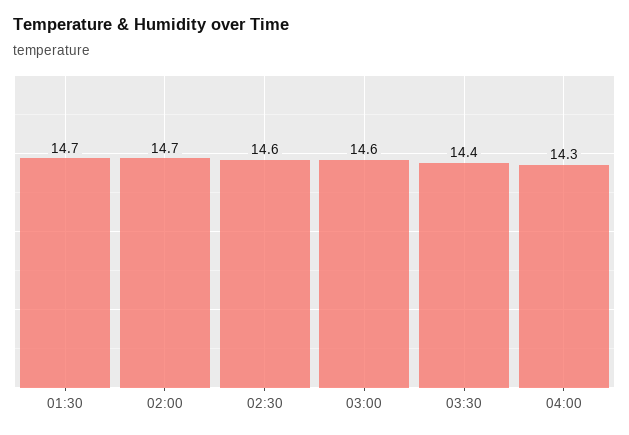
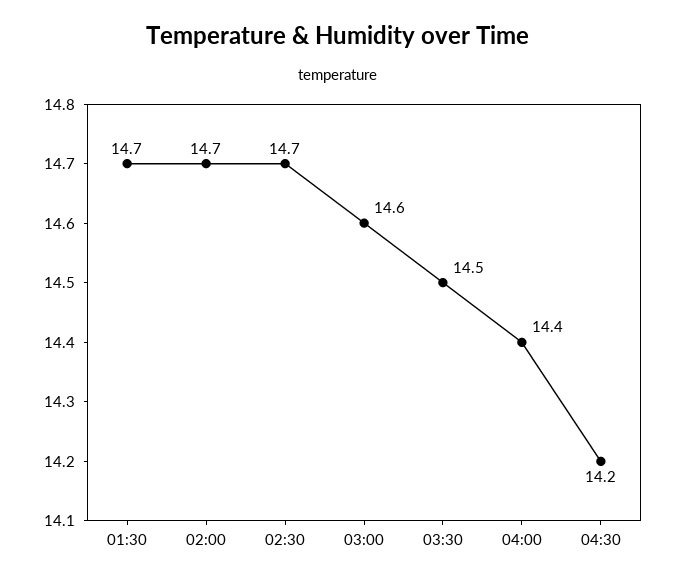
02:30: 14.6 -> 14.7
03:30: 14.4 -> 14.5
04:00: 14.3 -> 14.4
04:30: none -> 14.2

